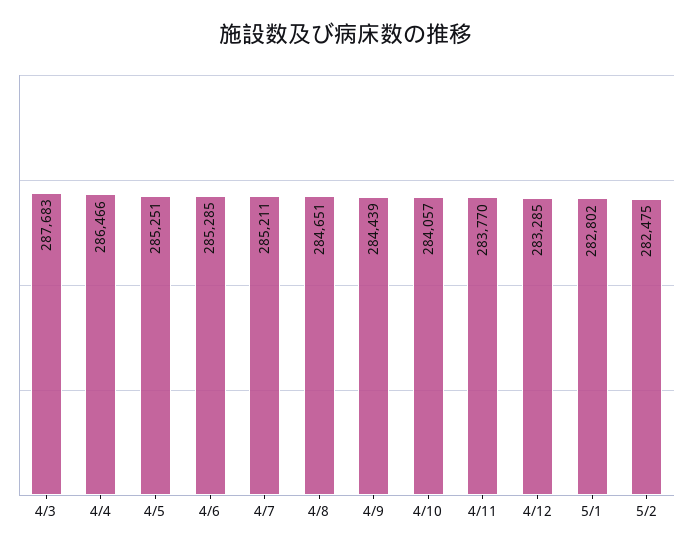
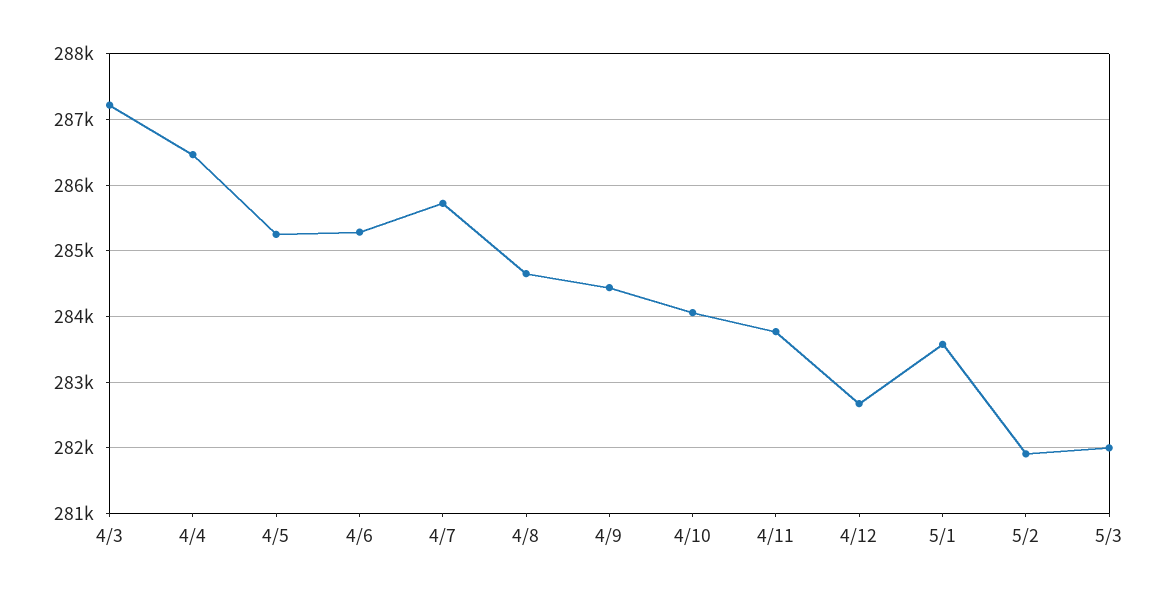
4/3: 287683 -> 287200
4/7: 285211 -> 285700
4/12: 283285 -> 282700
5/1: 282802 -> 283600
5/2: 282475 -> 281900
5/3: none -> 282000

